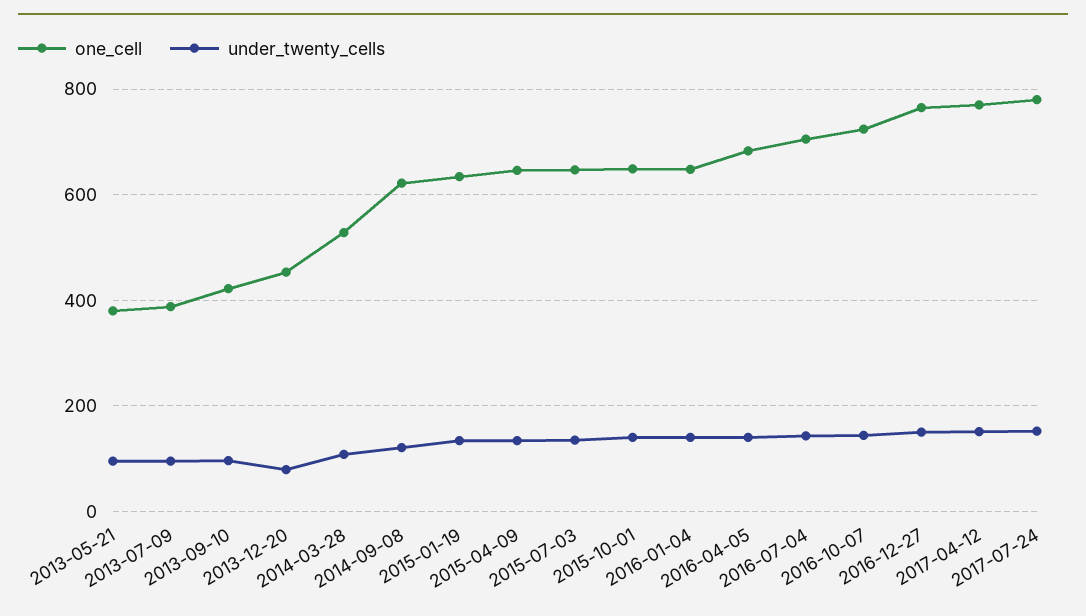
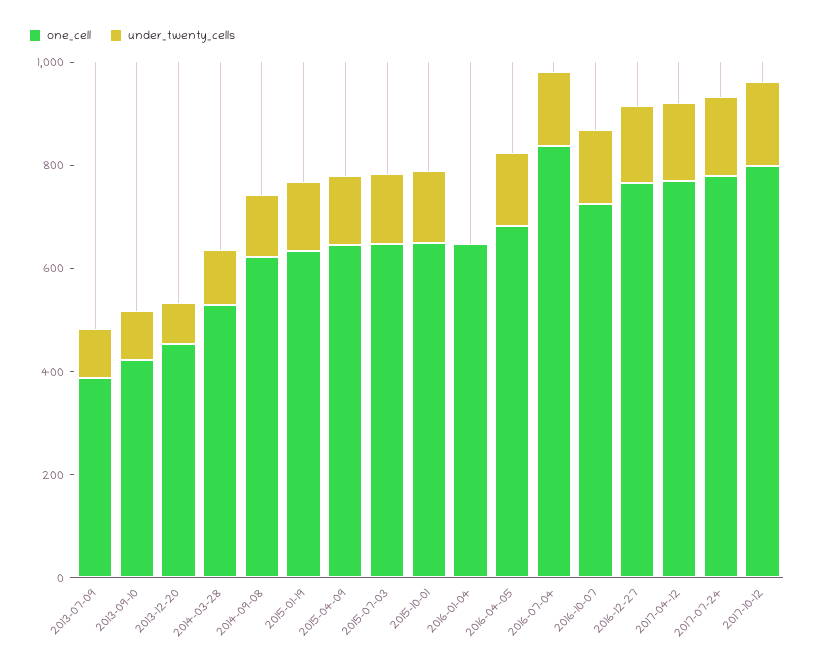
one_cell, 2013-05-21: 380 -> none
under_twenty_cells, 2013-05-21: 100 -> none
under_twenty_cells, 2016-01-04: 140 -> 0
one_cell, 2016-07-04: 700 -> 850
one_cell, 2017-10-12: none -> 800
under_twenty_cells, 2017-10-12: none -> 150

